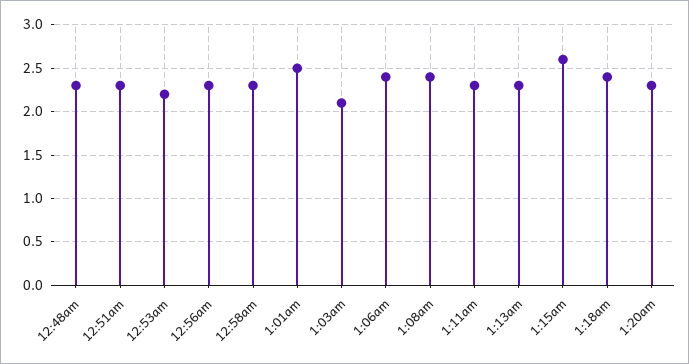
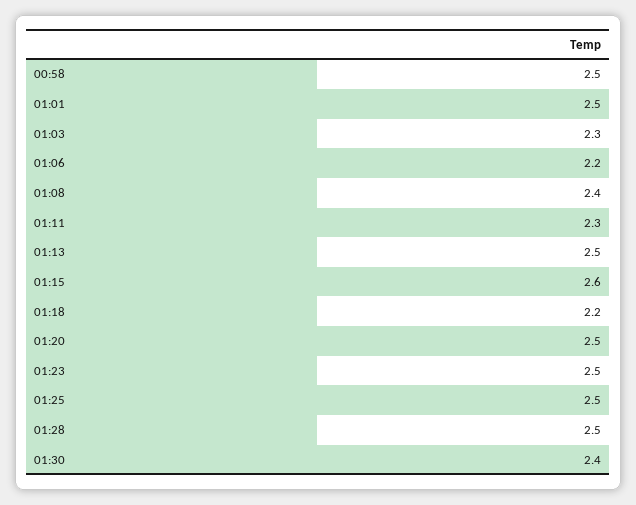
12:48am: 2.3 -> none
12:51am: 2.3 -> none
12:53am: 2.2 -> none
12:56am: 2.3 -> none
12:58am: 2.3 -> 2.5
1:03am: 2.1 -> 2.3
1:06am: 2.4 -> 2.2
1:13am: 2.3 -> 2.5
1:18am: 2.4 -> 2.2
1:20am: 2.3 -> 2.5
01:23: none -> 2.5
01:25: none -> 2.5
01:28: none -> 2.5
01:30: none -> 2.4

